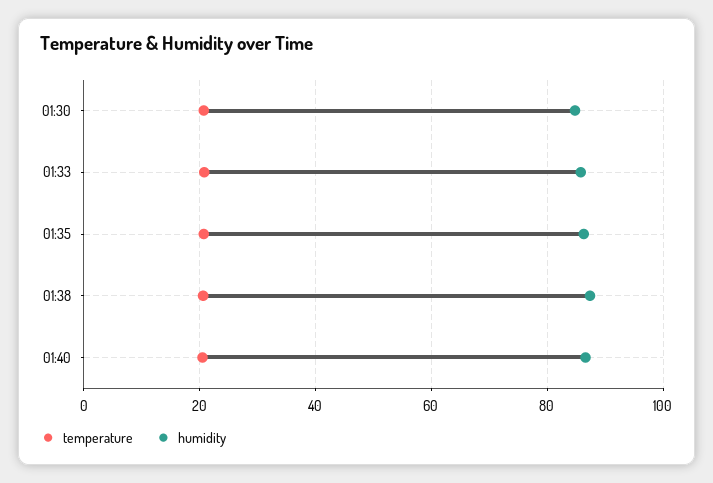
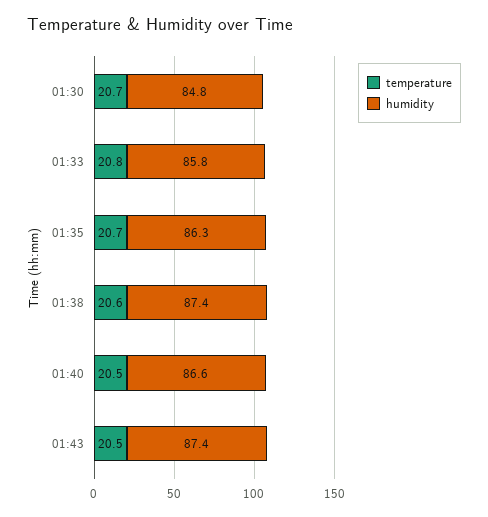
temperature, 01:43: none -> 20.5
humidity, 01:43: none -> 87.4

